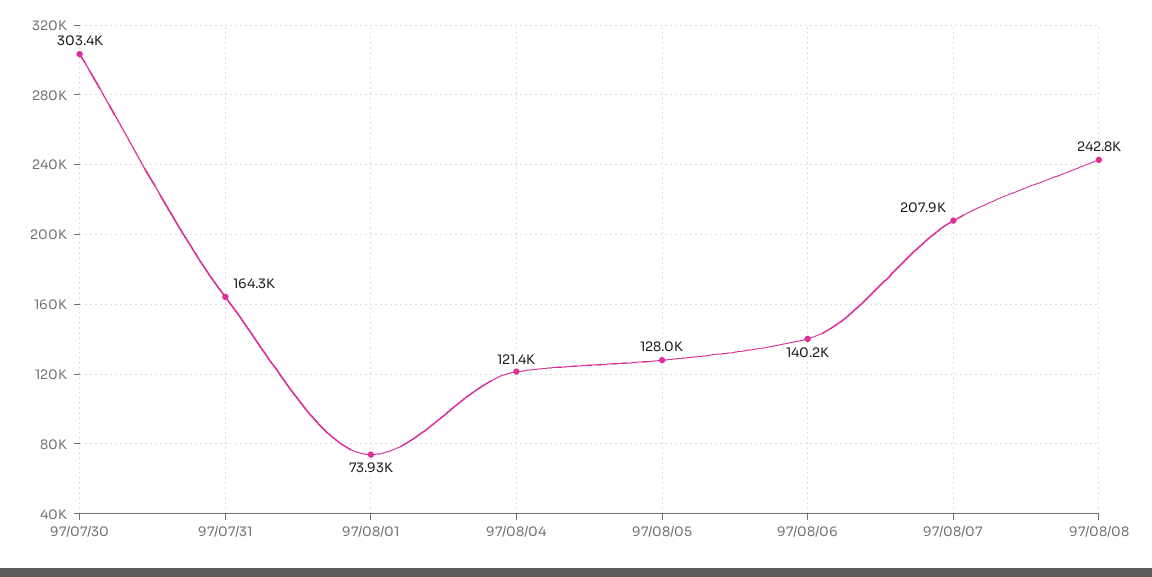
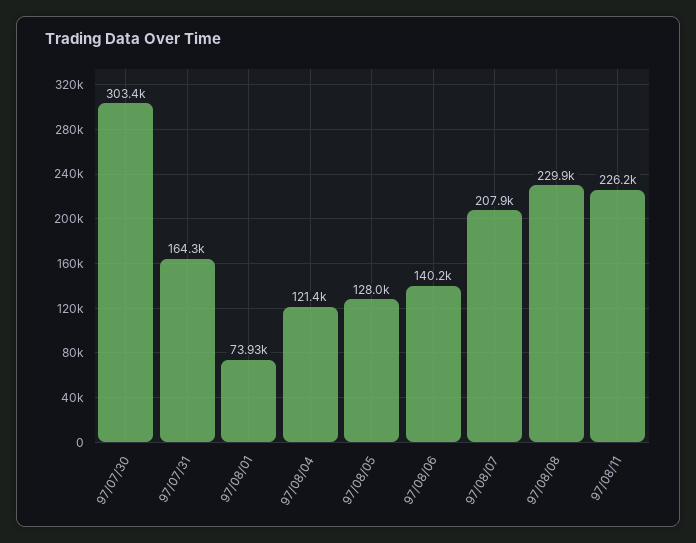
97/08/08: 242800 -> 229900
97/08/11: none -> 226200

